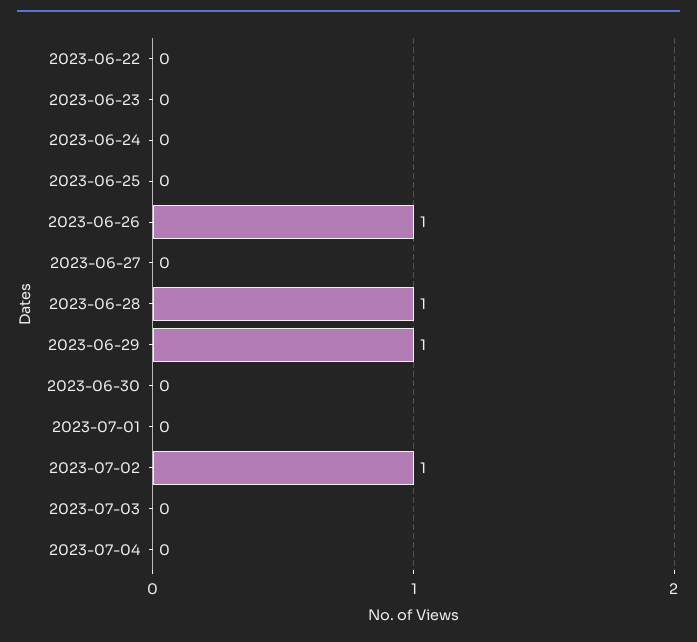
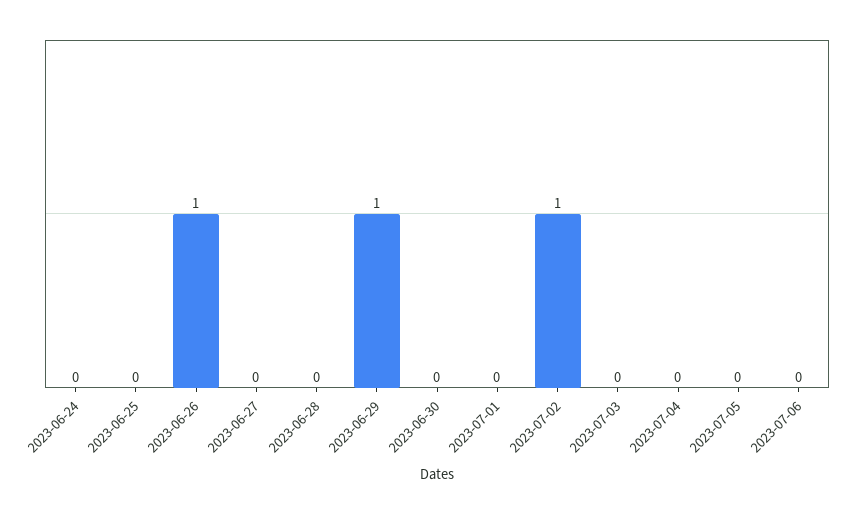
2023-06-22: 0 -> none
2023-06-23: 0 -> none
2023-06-28: 1 -> 0
2023-07-05: none -> 0
2023-07-06: none -> 0

